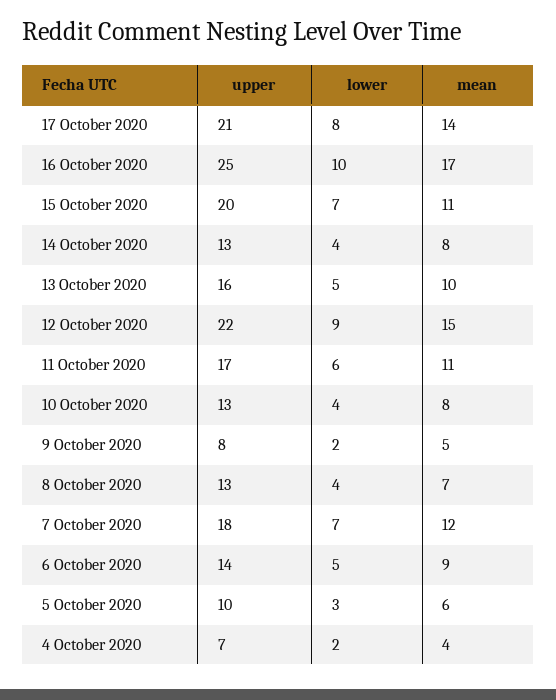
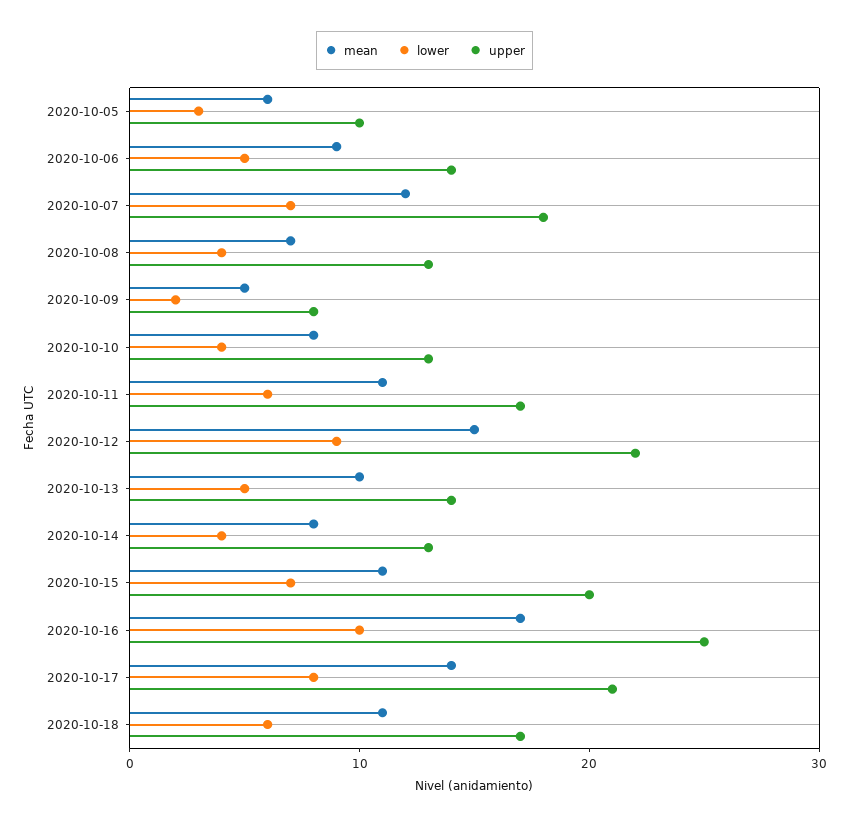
upper, 13 October 2020: 16 -> 14
upper, 4 October 2020: 7 -> none
lower, 4 October 2020: 2 -> none
mean, 4 October 2020: 4 -> none
mean, 2020-10-18: none -> 11
lower, 2020-10-18: none -> 6
upper, 2020-10-18: none -> 17

